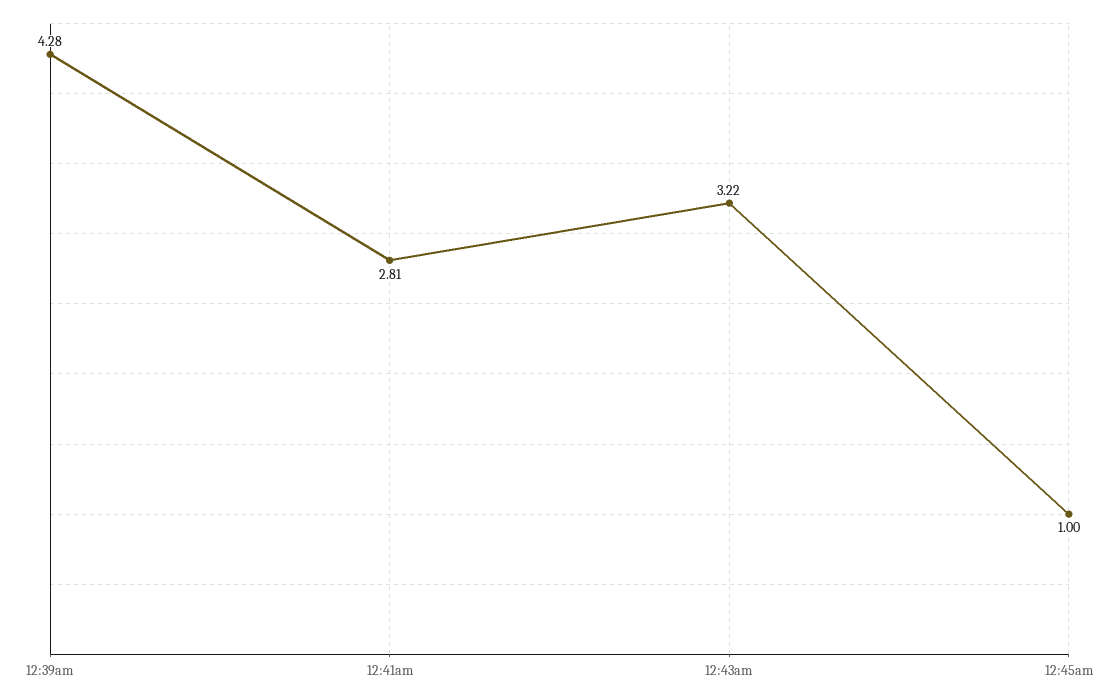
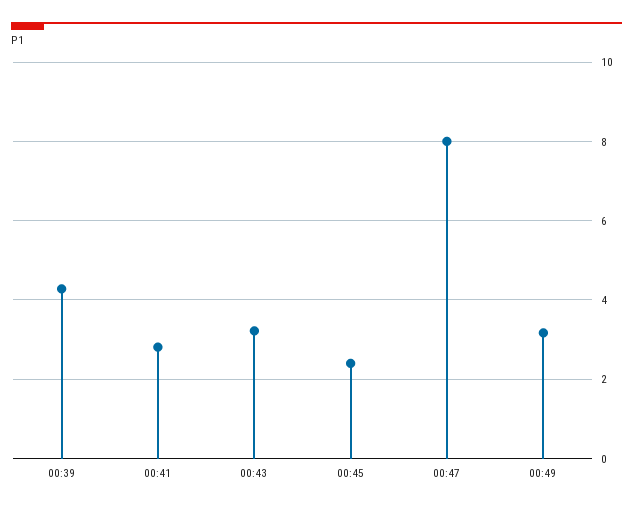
12:45am: 1 -> 2.4
00:47: none -> 8
00:49: none -> 3.2

